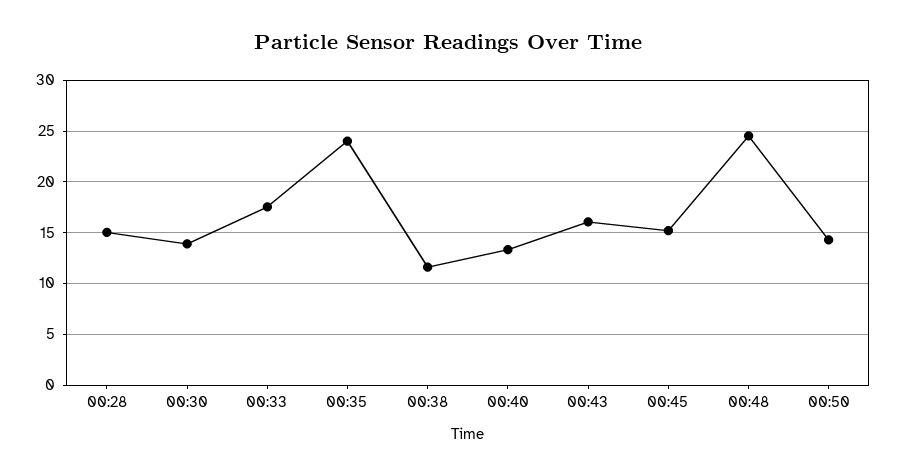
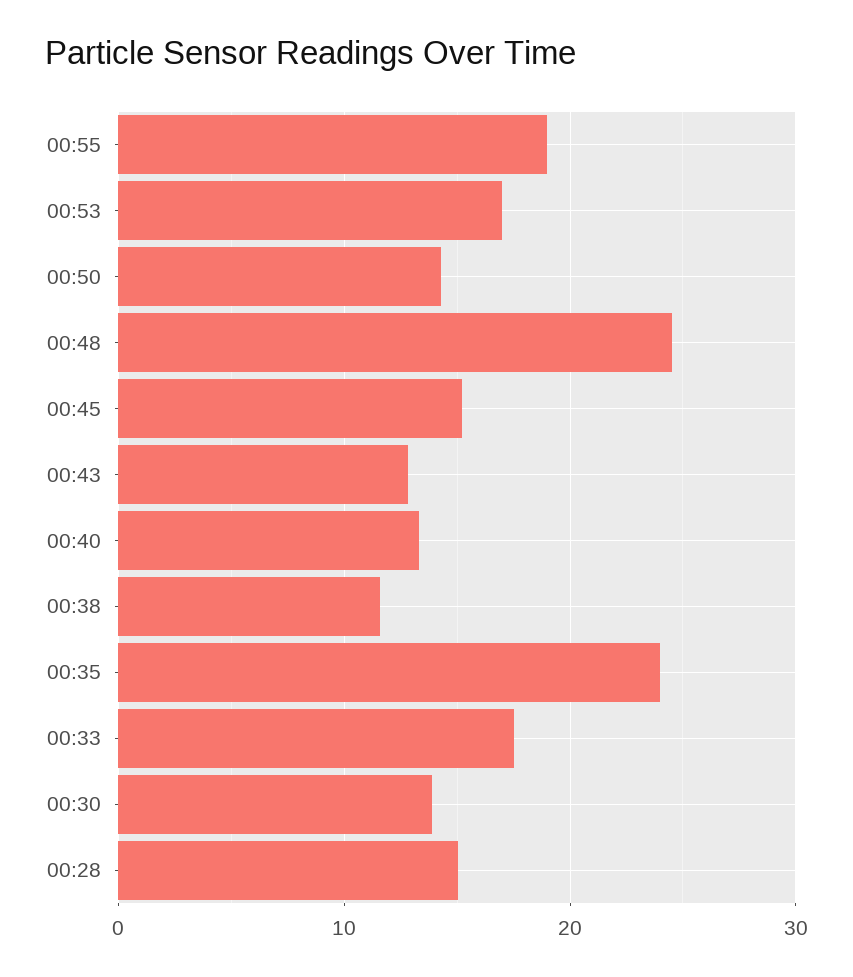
00:43: 16 -> 13
00:55: none -> 19
00:53: none -> 17

